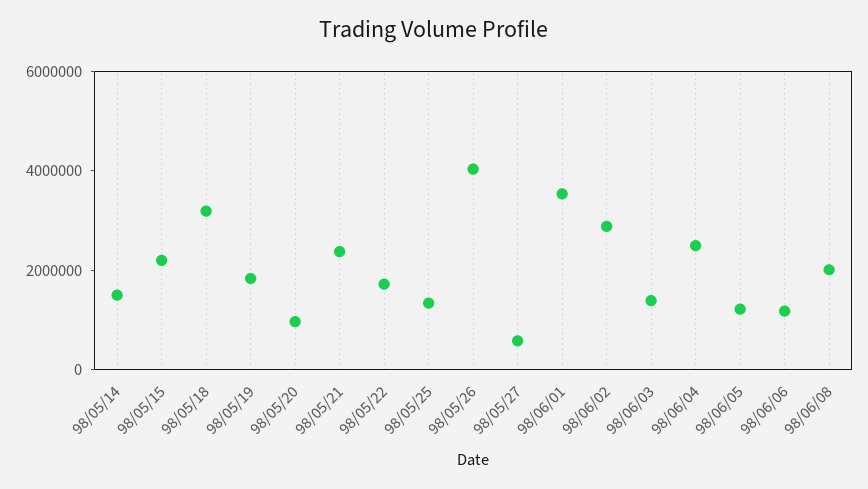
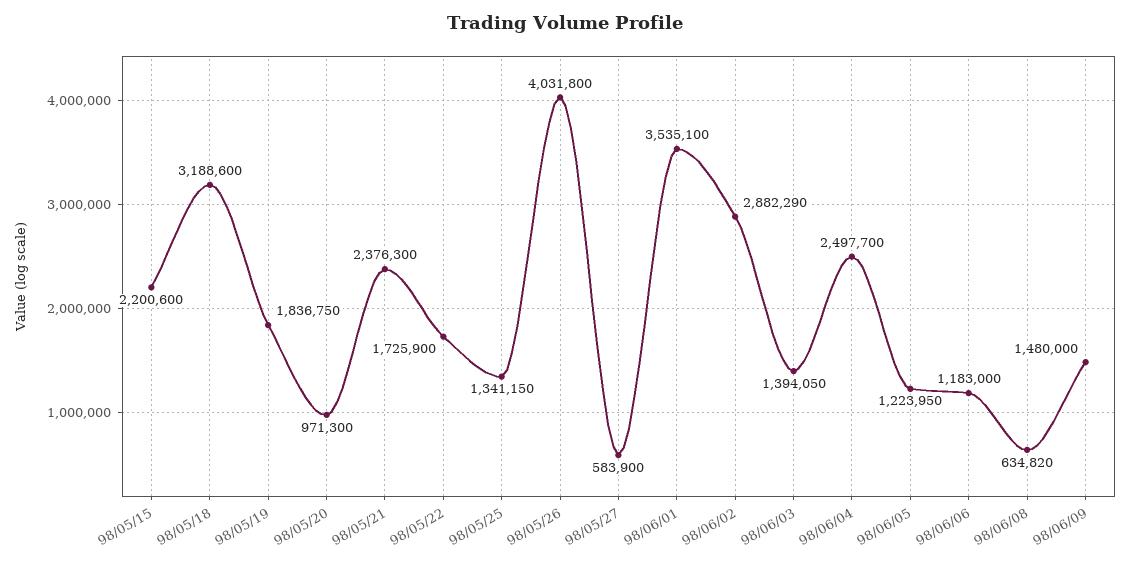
98/05/14: 1500000 -> none
98/06/08: 2000000 -> 634820
98/06/09: none -> 1480000

